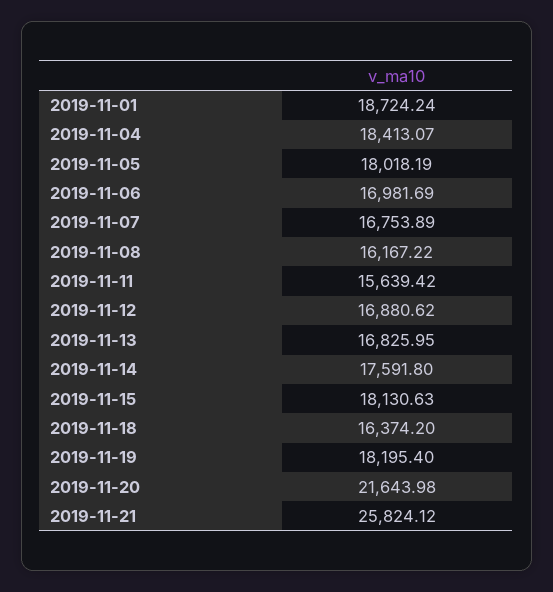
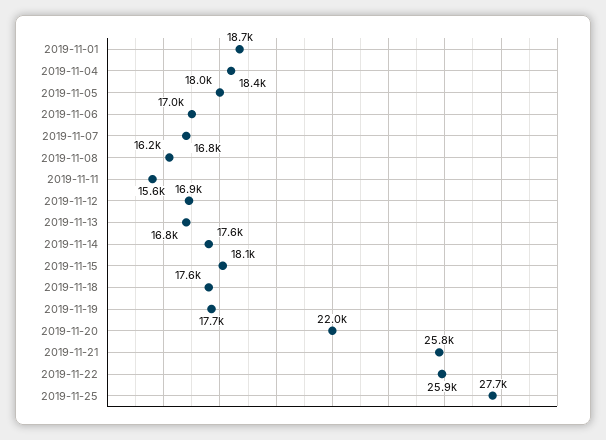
2019-11-18: 16374.2 -> 17600
2019-11-19: 18195.4 -> 17700
2019-11-20: 21643.98 -> 22000
2019-11-22: none -> 25900
2019-11-25: none -> 27700

